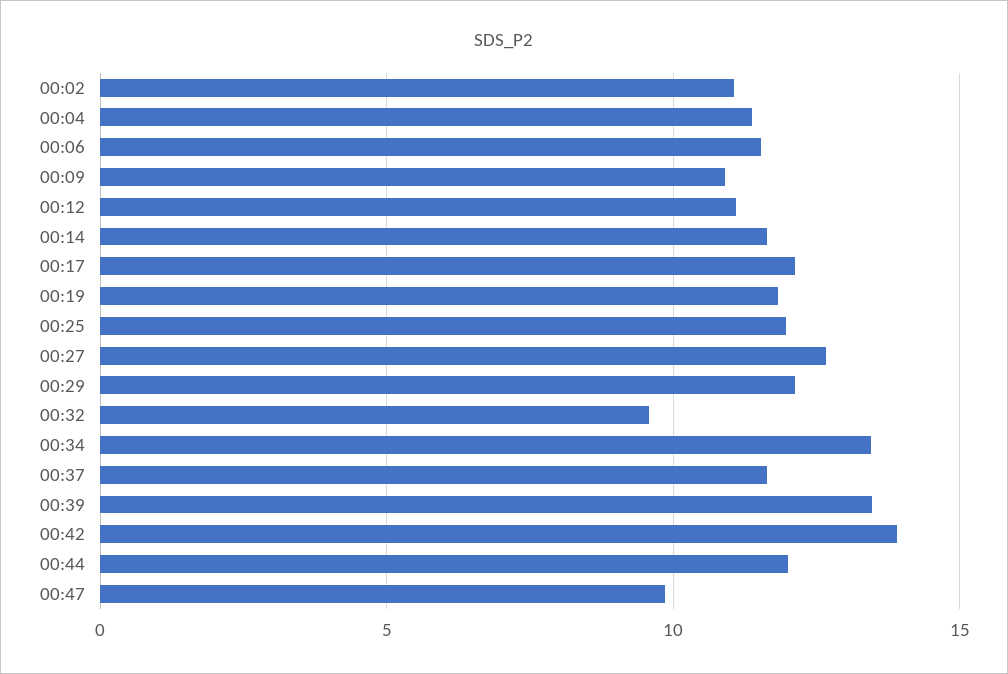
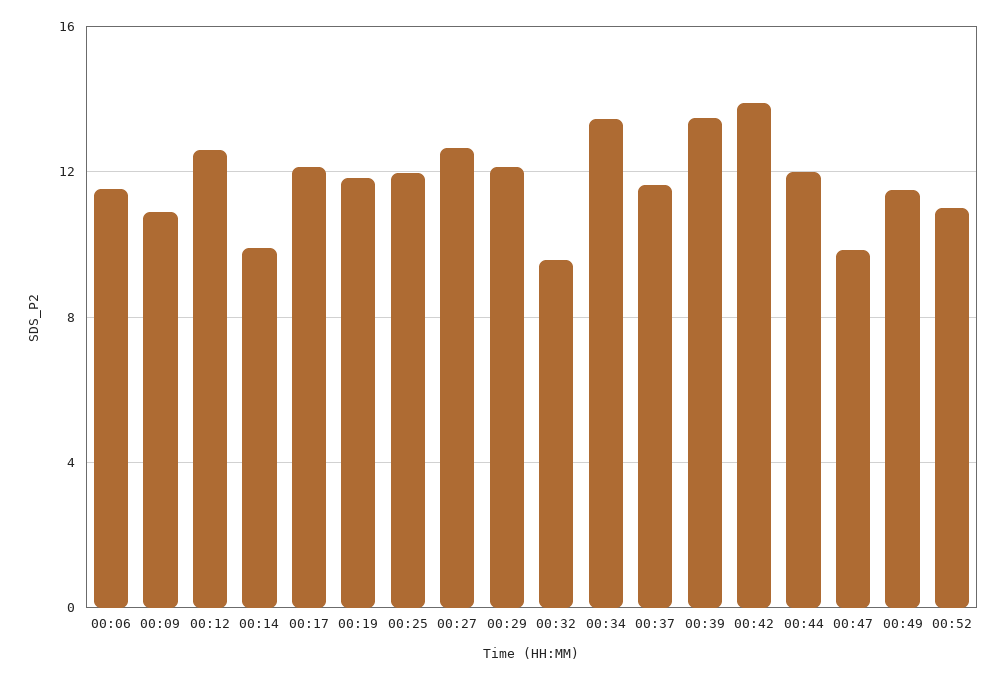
00:02: 11 -> none
00:04: 11.5 -> none
00:12: 11 -> 12.5
00:14: 11.5 -> 10
00:49: none -> 11.5
00:52: none -> 11

